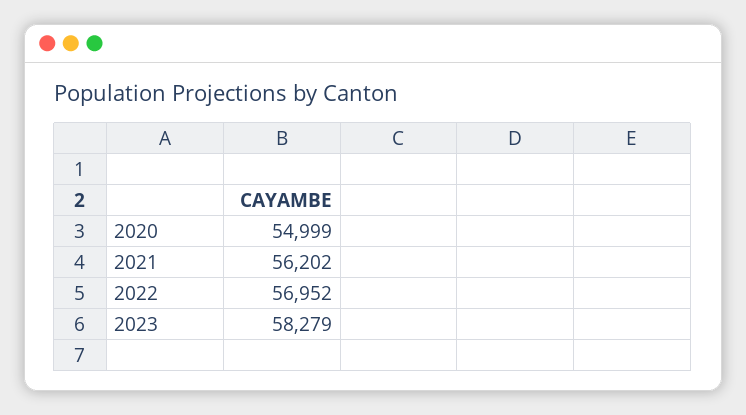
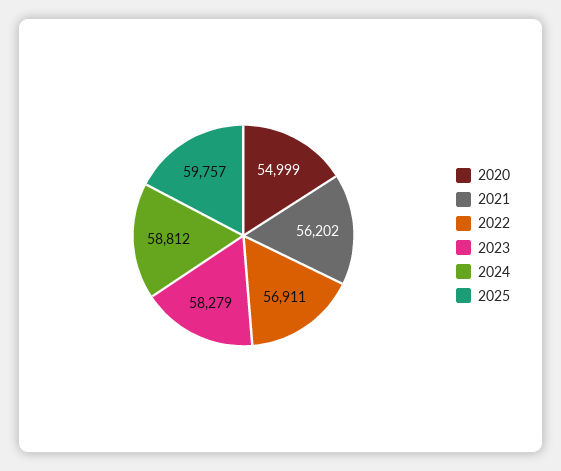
2022: 56952 -> 56911
2024: none -> 58812
2025: none -> 59757

